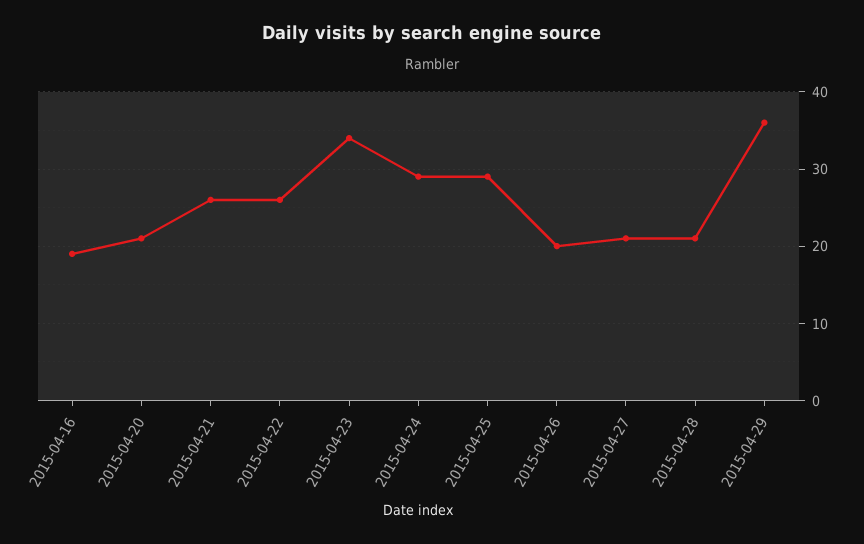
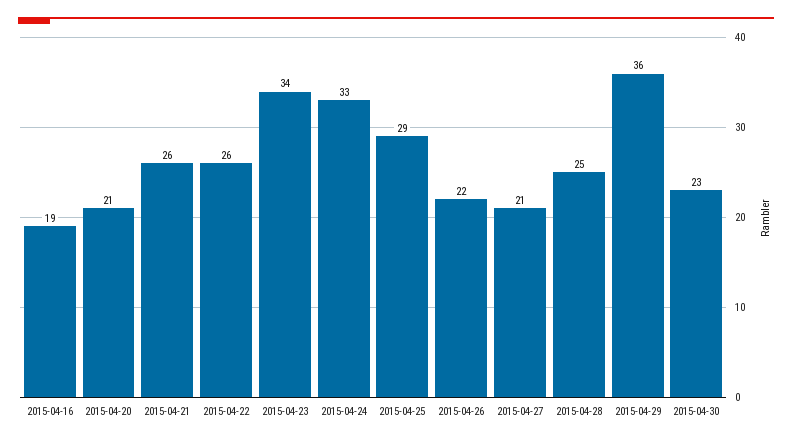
2015-04-24: 29 -> 33
2015-04-26: 20 -> 22
2015-04-28: 21 -> 25
2015-04-30: none -> 23

